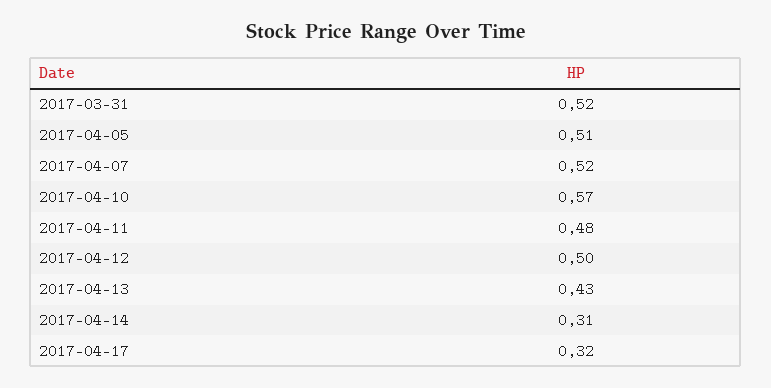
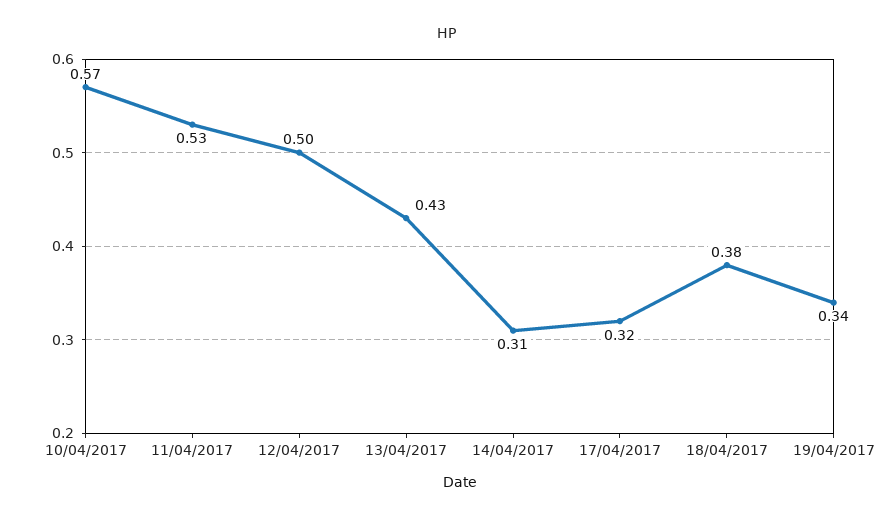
2017-03-31: 0.52 -> none
2017-04-05: 0.51 -> none
2017-04-07: 0.52 -> none
2017-04-11: 0.48 -> 0.53
18/04/2017: none -> 0.38
19/04/2017: none -> 0.34

